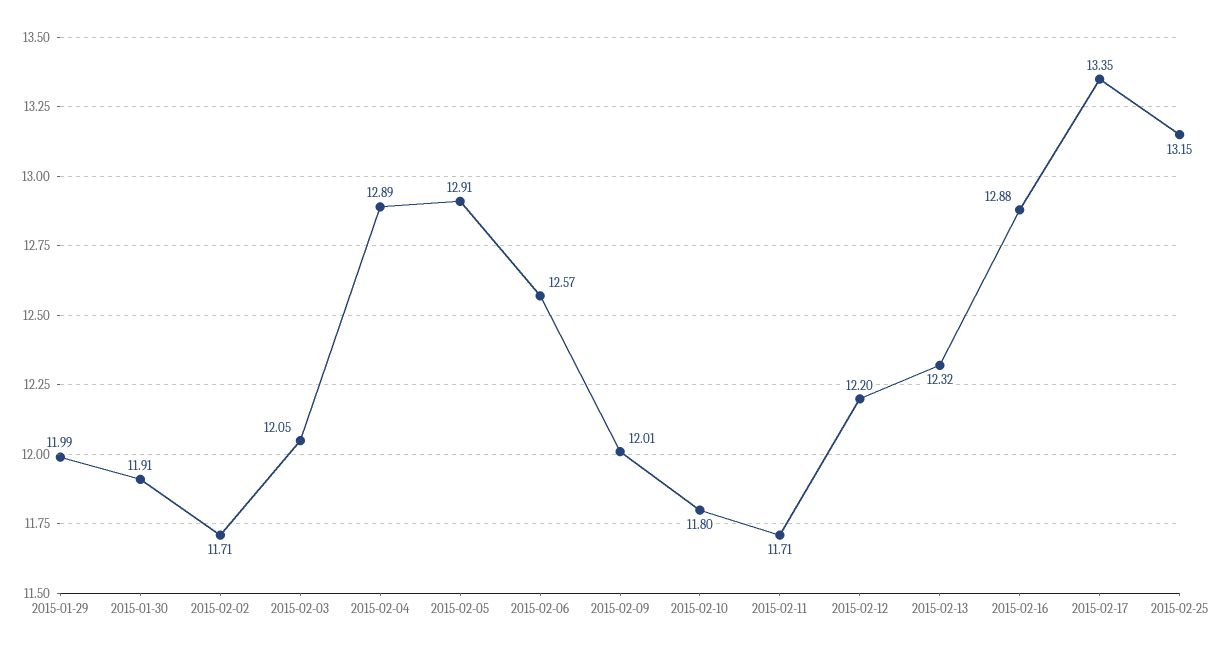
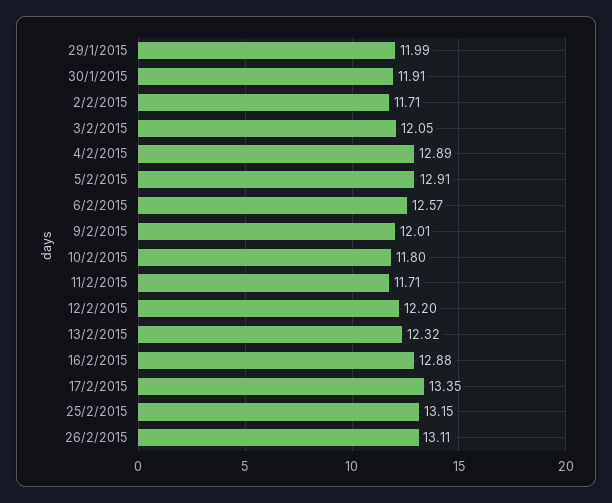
26/2/2015: none -> 13.11

